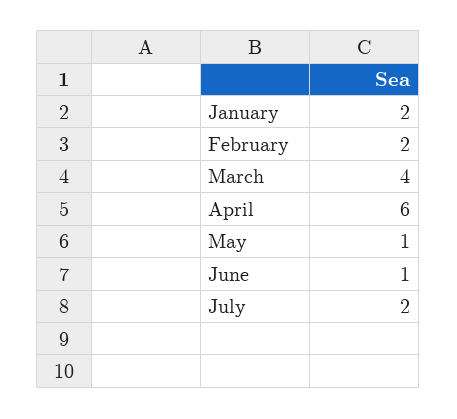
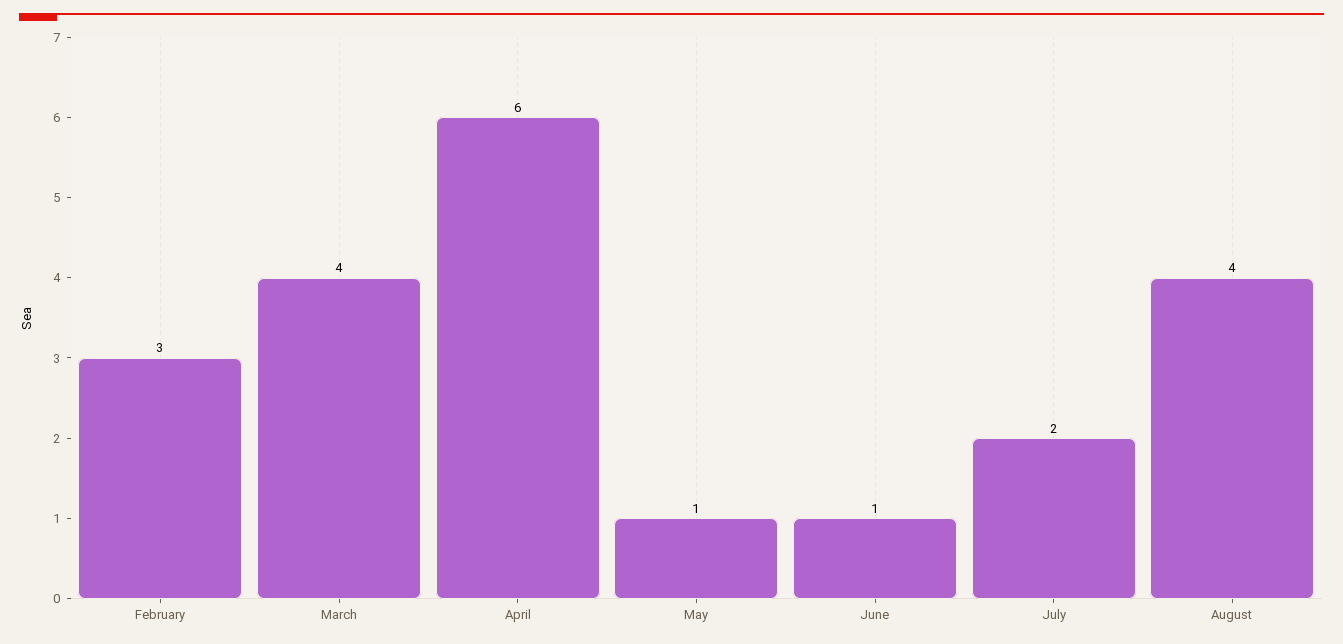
January: 2 -> none
February: 2 -> 3
August: none -> 4

